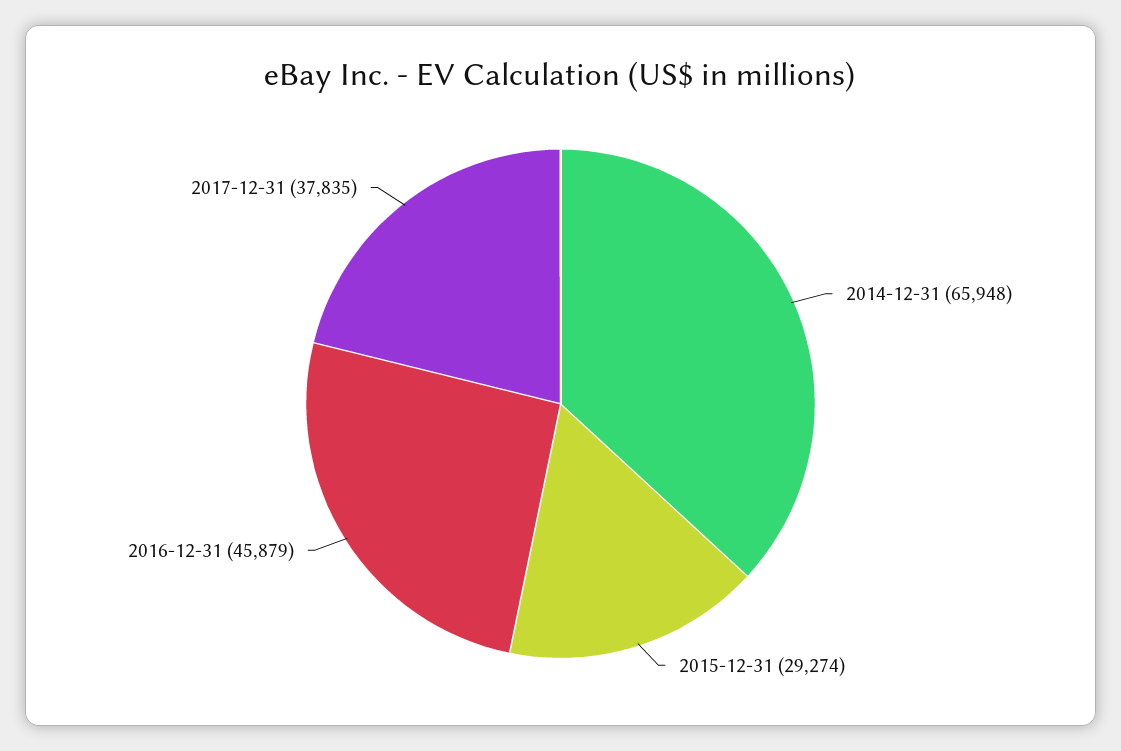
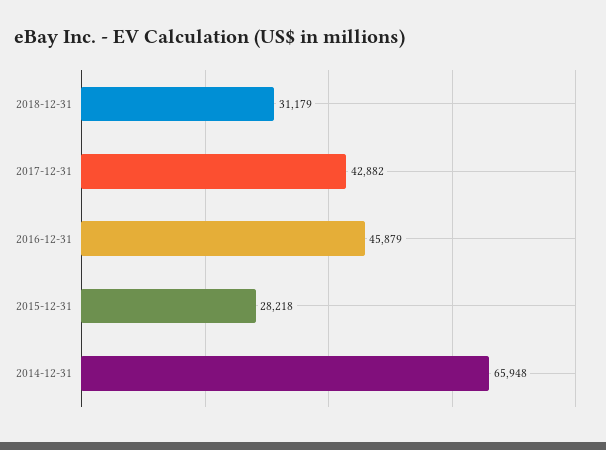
2015-12-31: 29274 -> 28218
2017-12-31: 37835 -> 42882
2018-12-31: none -> 31179

